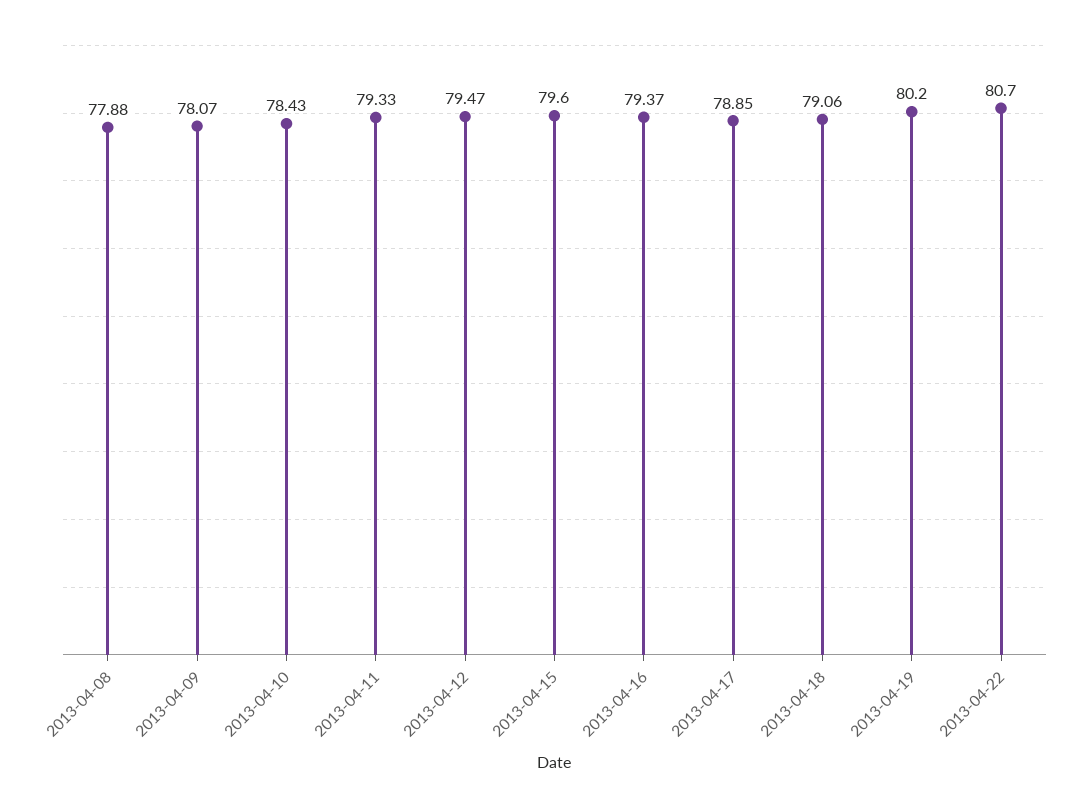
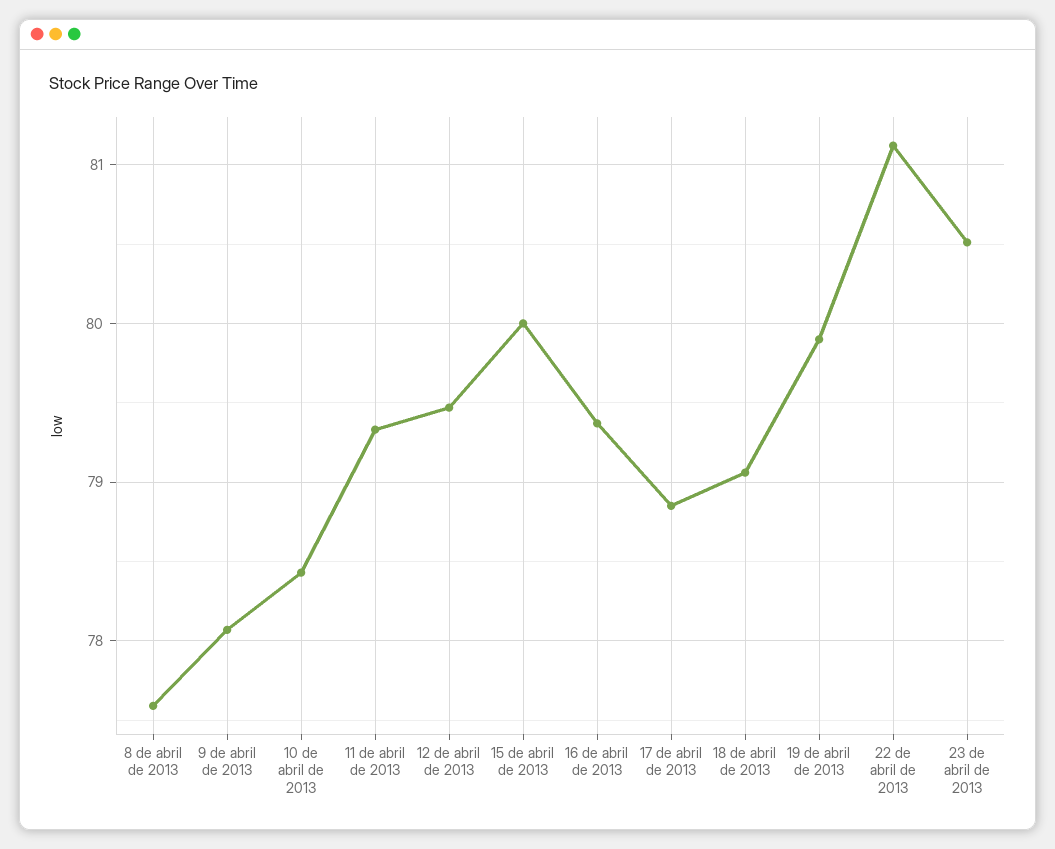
2013-04-08: 77.88 -> 77.6
2013-04-15: 79.6 -> 80
2013-04-19: 80.2 -> 79.9
2013-04-22: 80.7 -> 81.1
23 de abril de 2013: none -> 80.5

